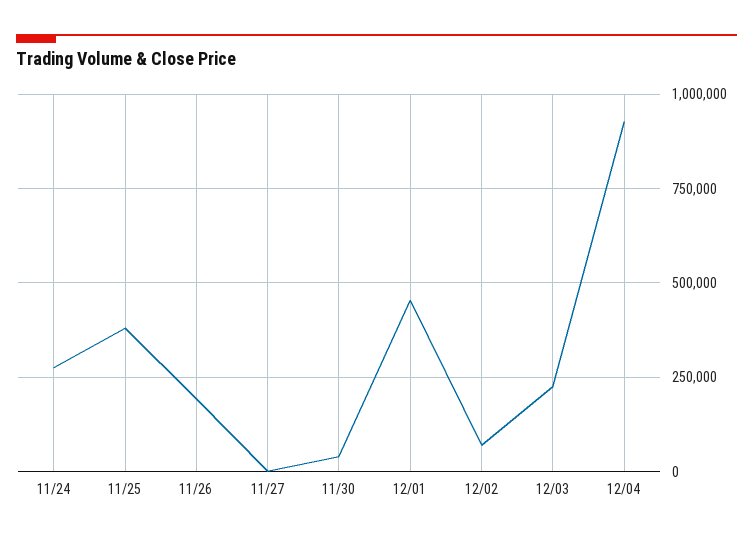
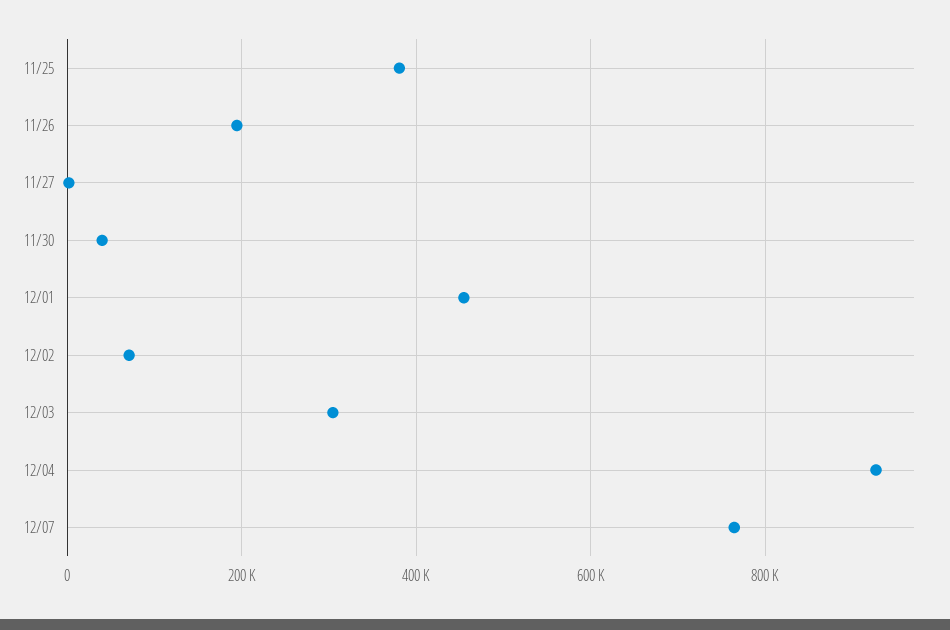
11/24: 275000 -> none
12/03: 225000 -> 300000
12/07: none -> 760000

